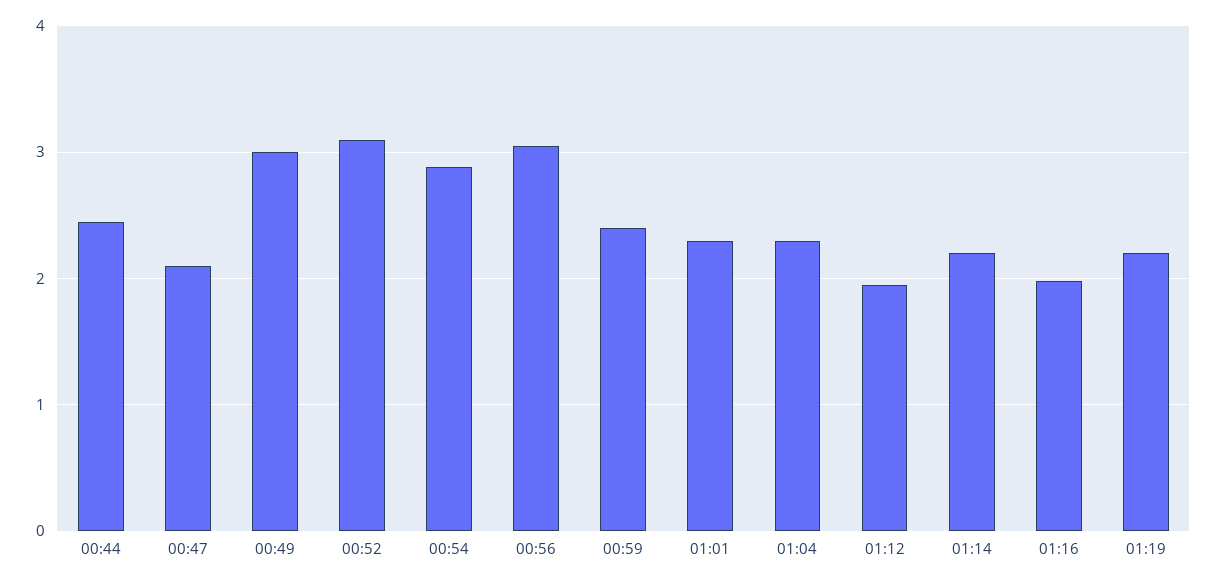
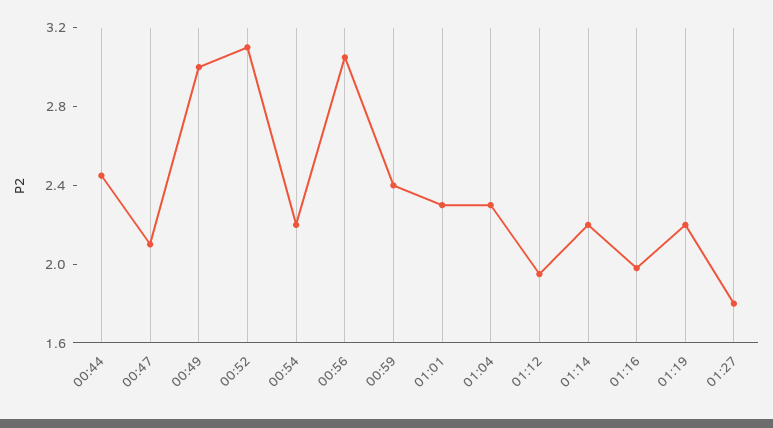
00:54: 2.9 -> 2.2
01:27: none -> 1.8

